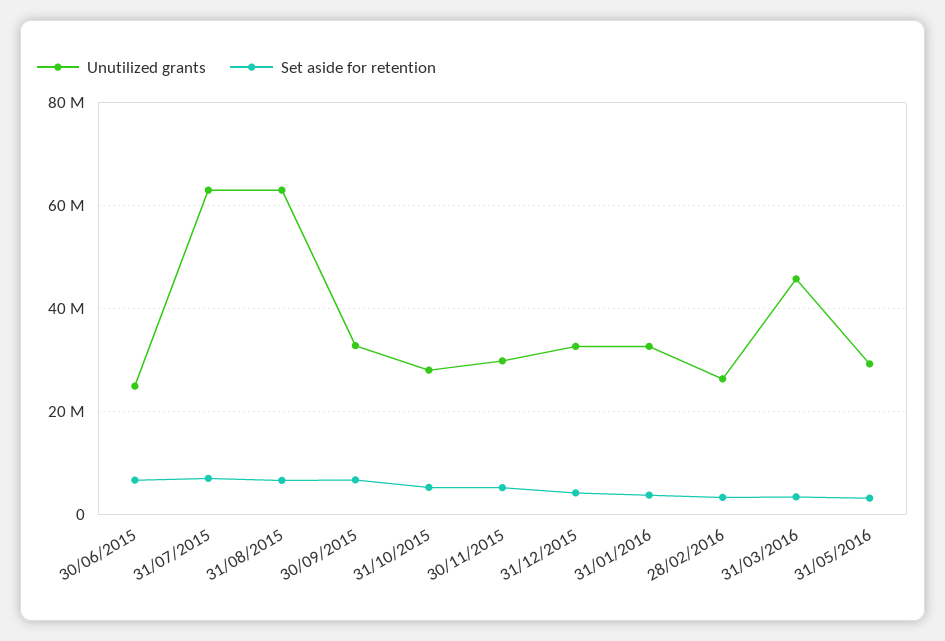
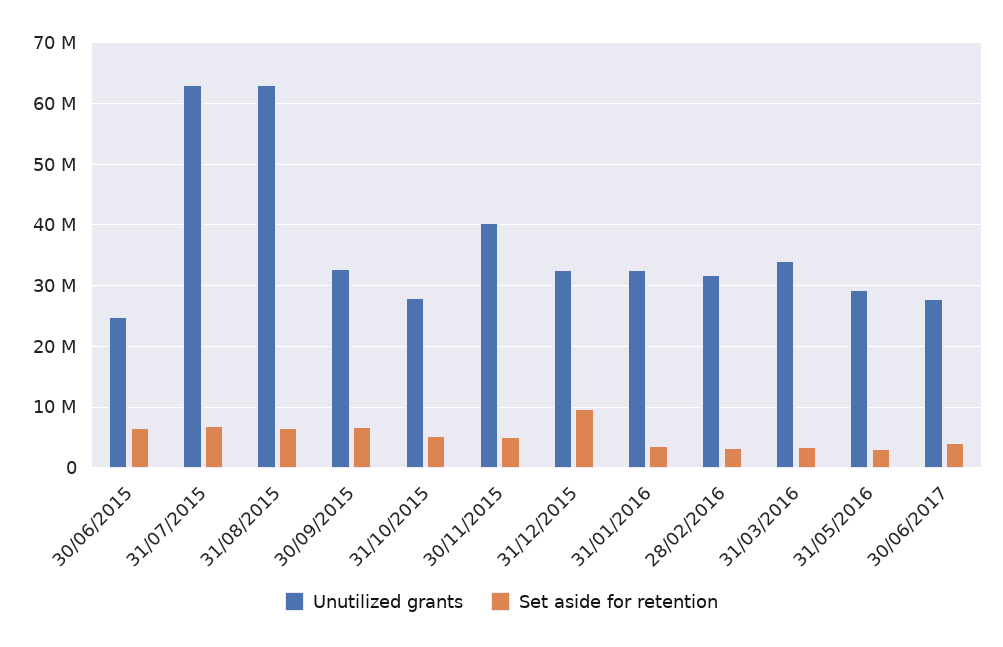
Unutilized grants, 30/11/2015: 30000000 -> 40000000
Set aside for retention, 31/12/2015: 4000000 -> 10000000
Unutilized grants, 28/02/2016: 26000000 -> 32000000
Unutilized grants, 31/03/2016: 46000000 -> 34000000
Unutilized grants, 30/06/2017: none -> 28000000
Set aside for retention, 30/06/2017: none -> 4000000

